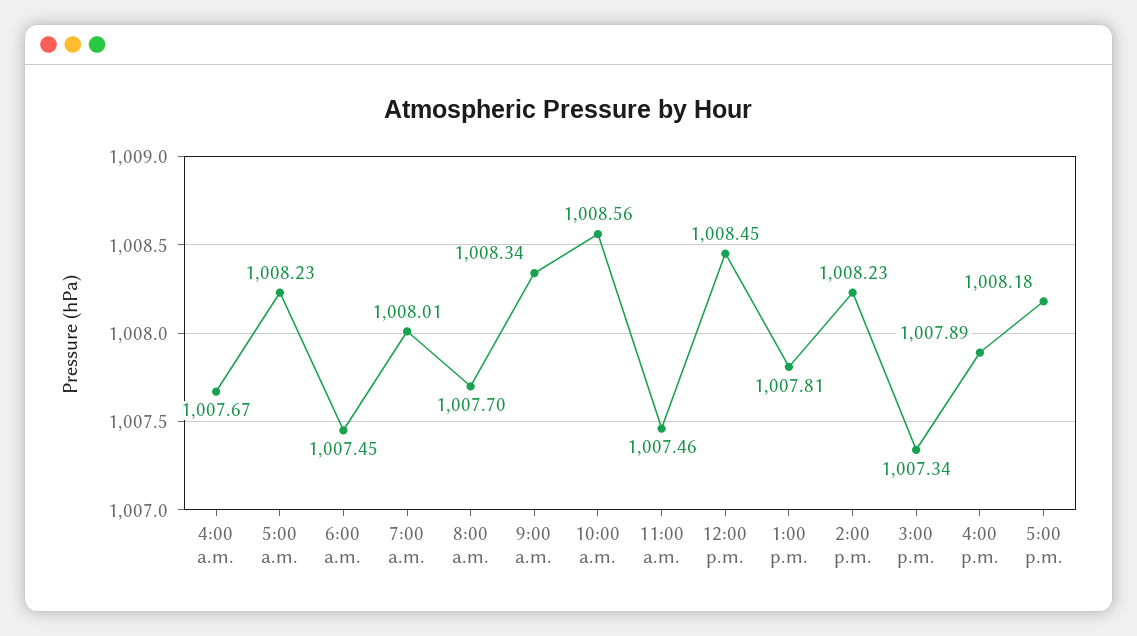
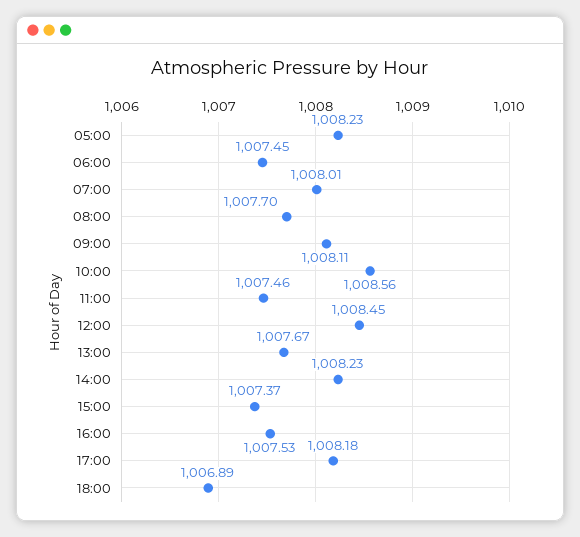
4:00 a.m.: 1007.67 -> none
9:00 a.m.: 1008.34 -> 1008.11
1:00 p.m.: 1007.81 -> 1007.67
3:00 p.m.: 1007.34 -> 1007.37
4:00 p.m.: 1007.89 -> 1007.53
18:00: none -> 1006.89

